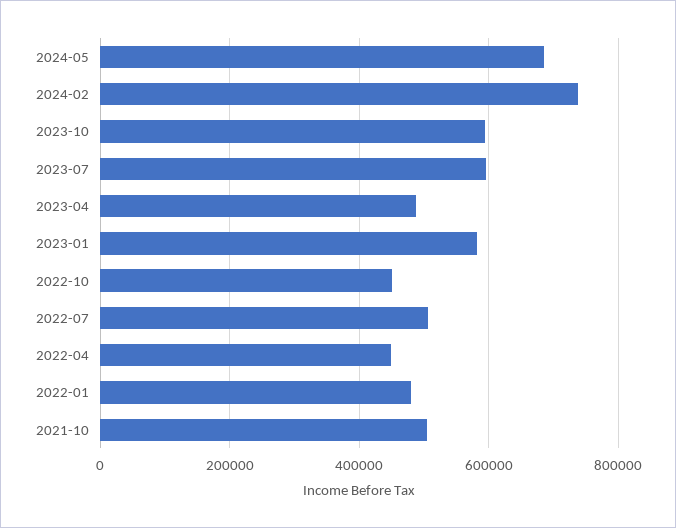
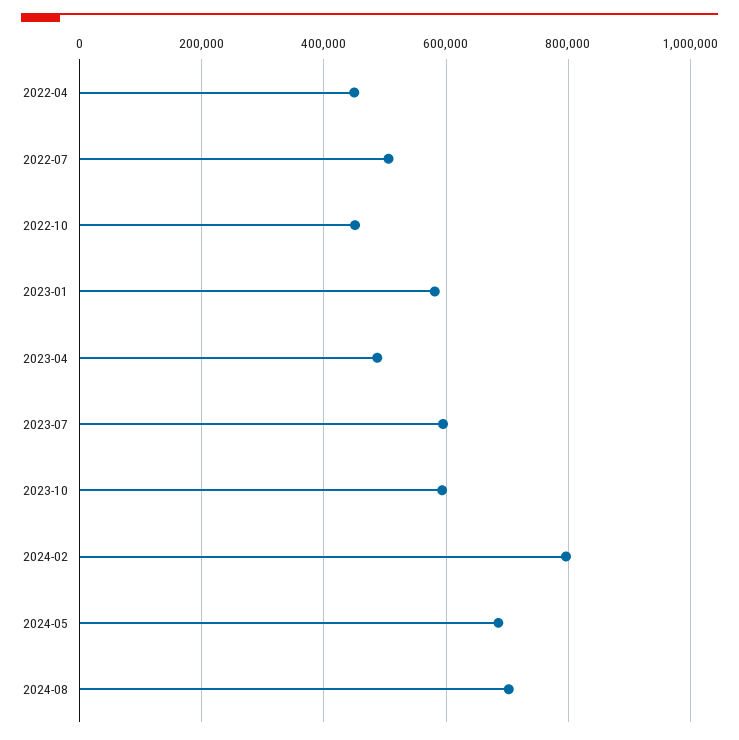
2024-02: 740000 -> 800000
2022-01: 480000 -> none
2021-10: 500000 -> none
2024-08: none -> 700000

